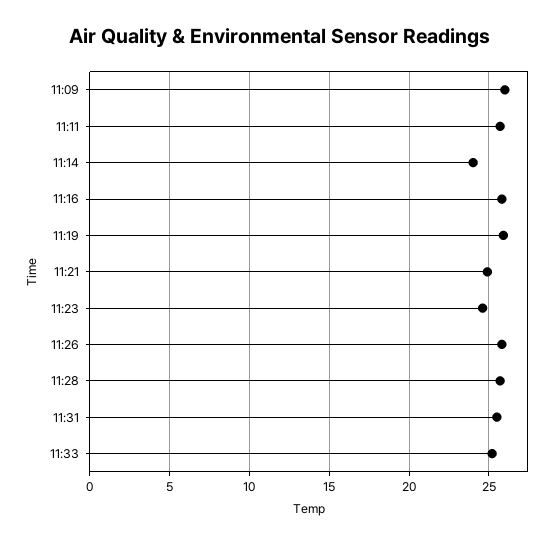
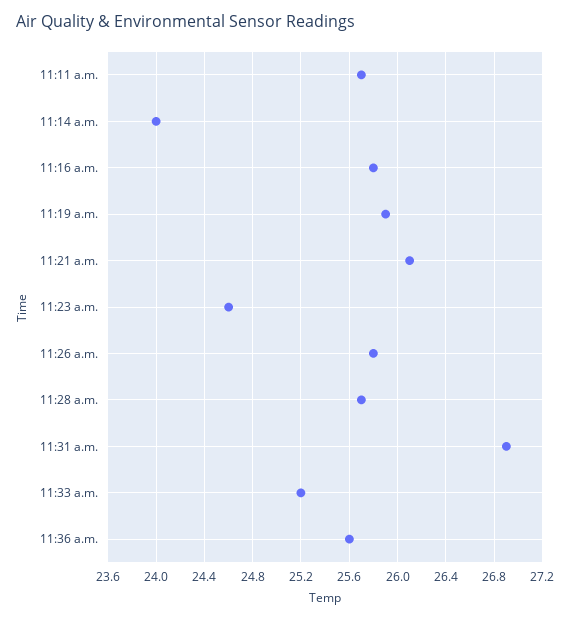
11:09: 26 -> none
11:21: 25 -> 26.1
11:31: 25.5 -> 26.9
11:36 a.m.: none -> 25.6

